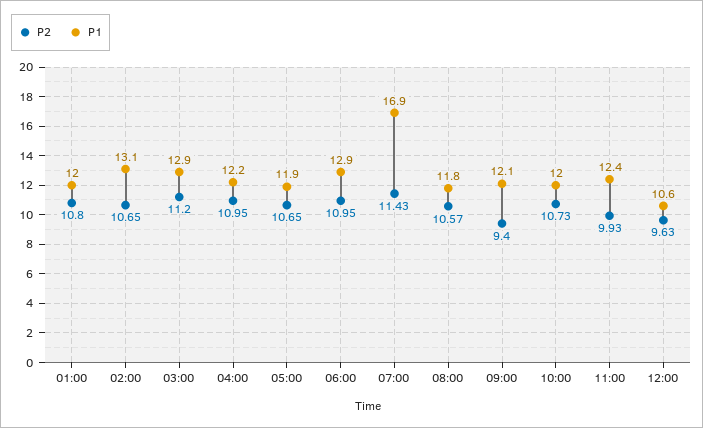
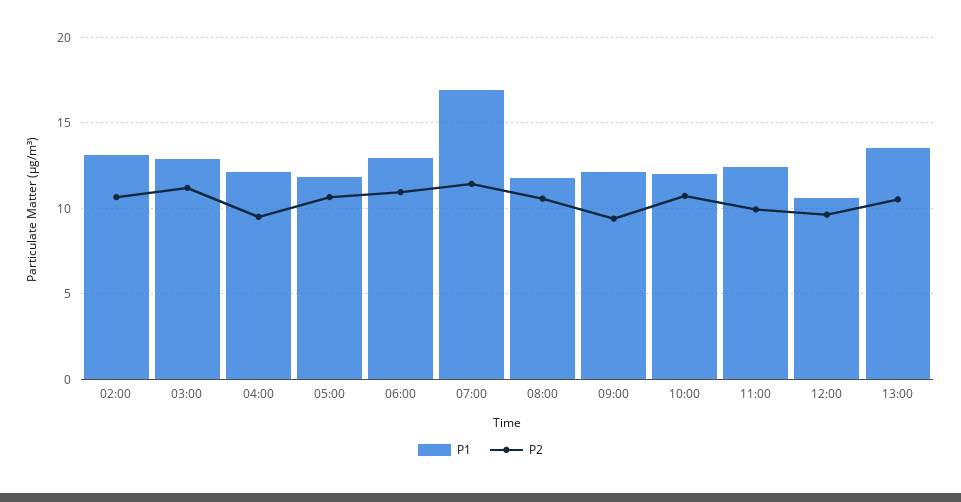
P2, 01:00: 10.8 -> none
P1, 01:00: 12 -> none
P2, 04:00: 10.95 -> 9.5
P1, 13:00: none -> 13.5
P2, 13:00: none -> 10.5

